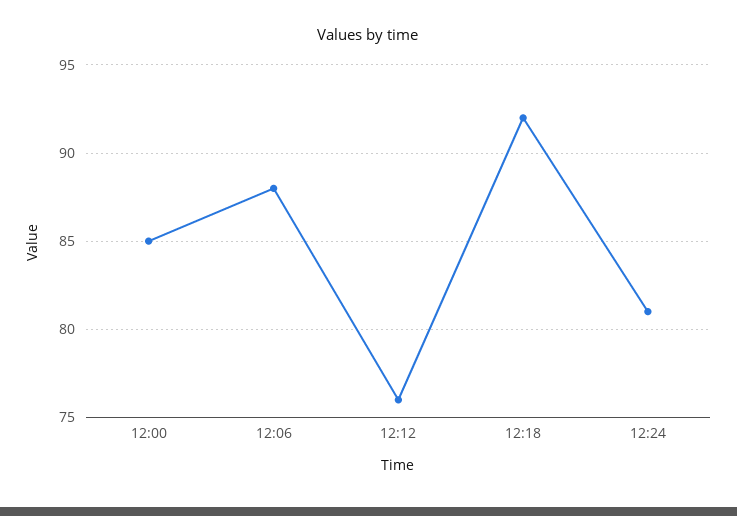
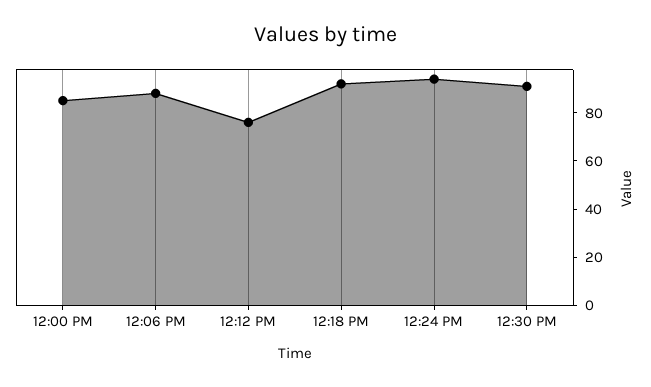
12:24: 81 -> 95
12:30 PM: none -> 90

